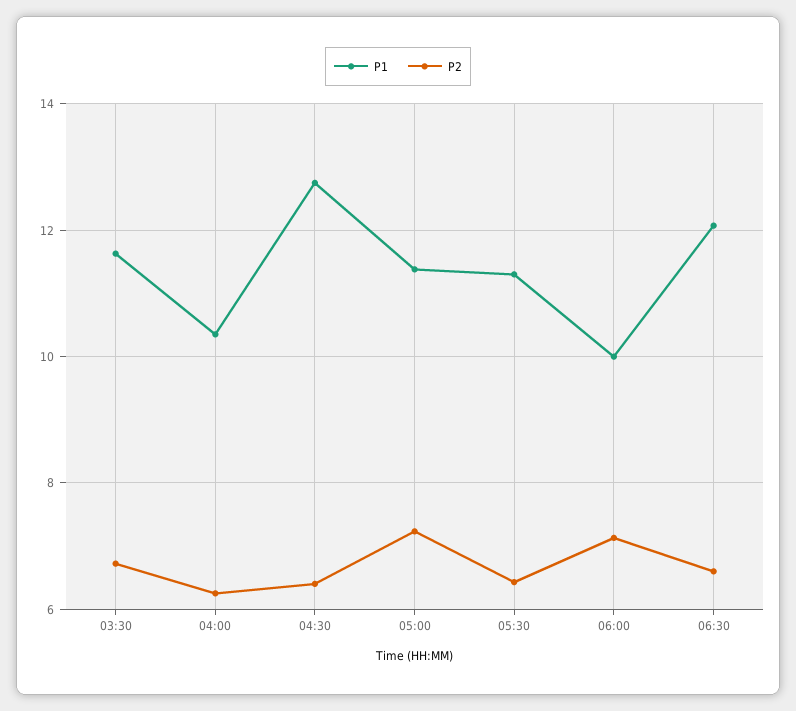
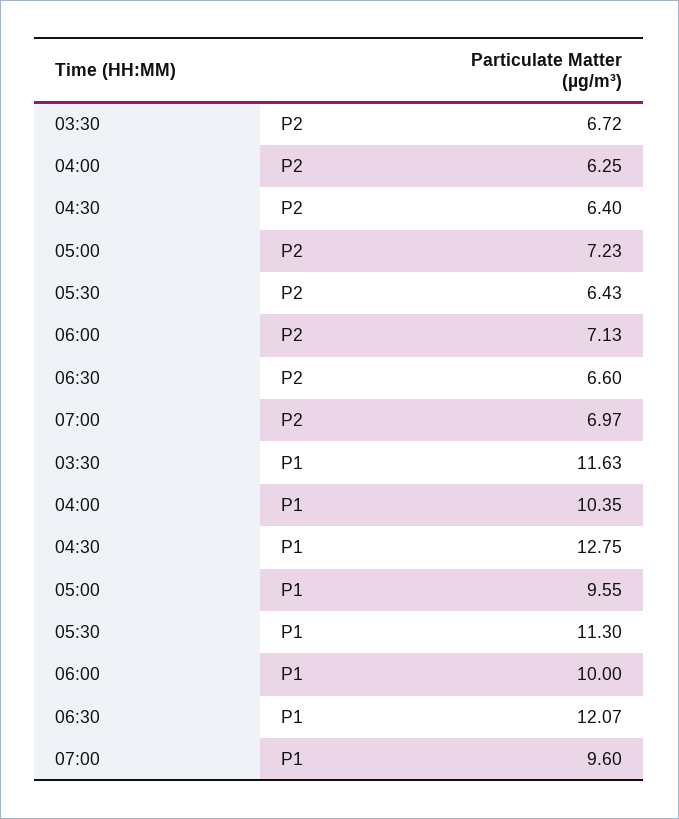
P1, 05:00: 11.4 -> 9.55
P2, 07:00: none -> 6.97
P1, 07:00: none -> 9.6

